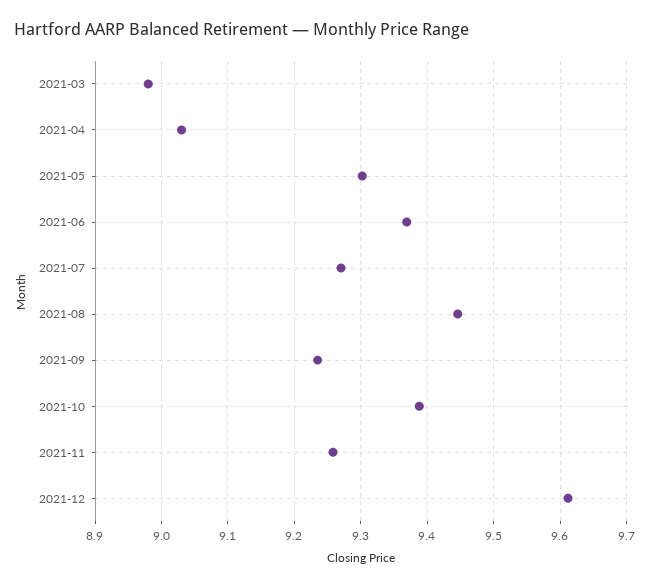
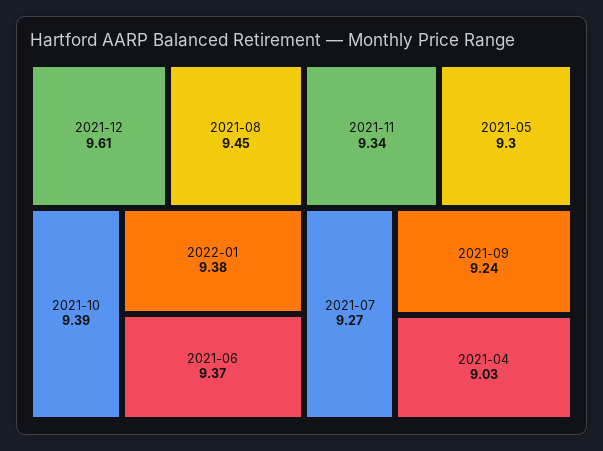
2021-03: 8.98 -> none
2021-11: 9.26 -> 9.34
2022-01: none -> 9.38

